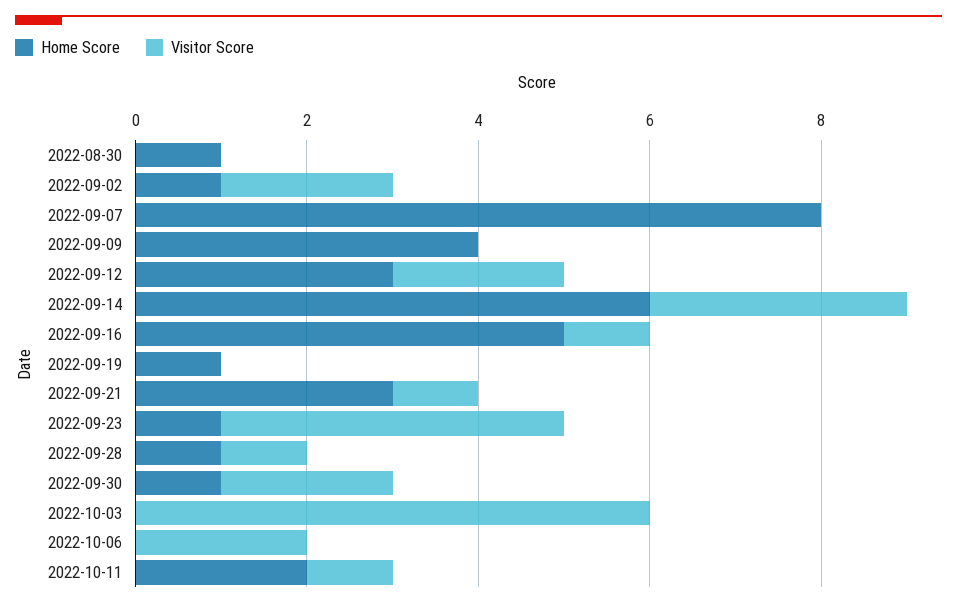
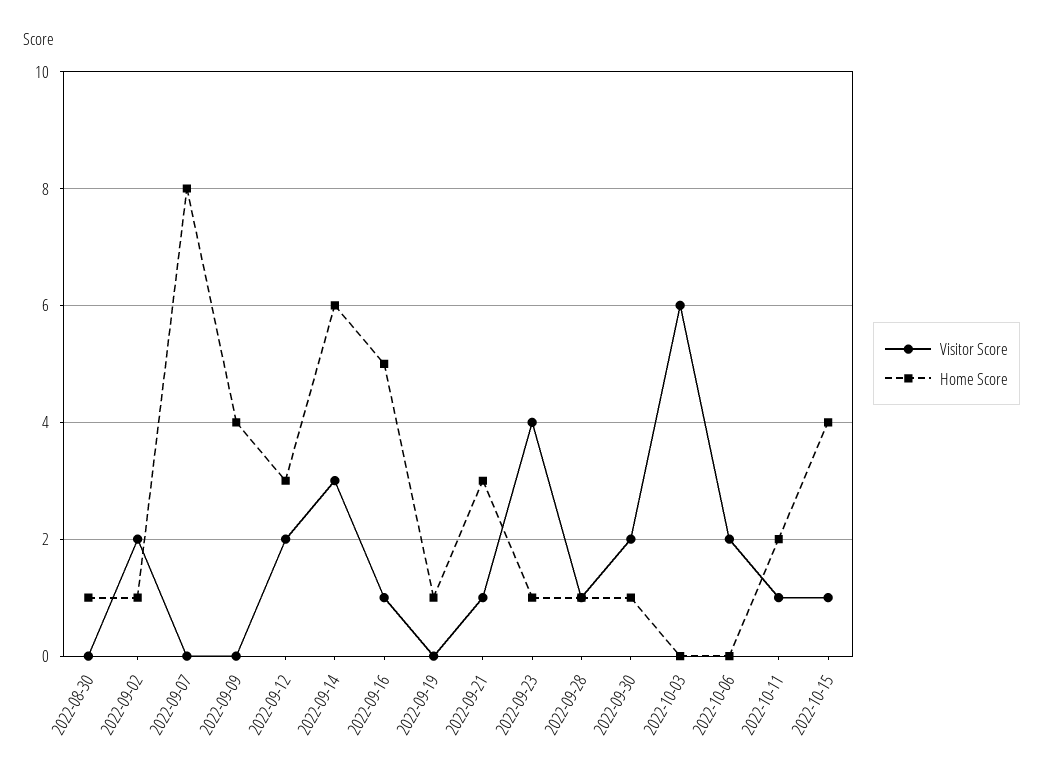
Visitor Score, 2022-10-15: none -> 1
Home Score, 2022-10-15: none -> 4

